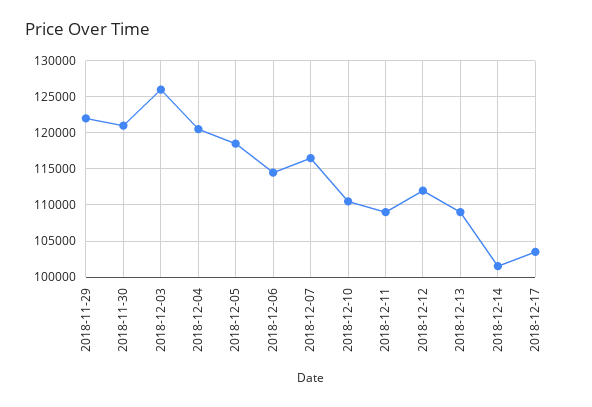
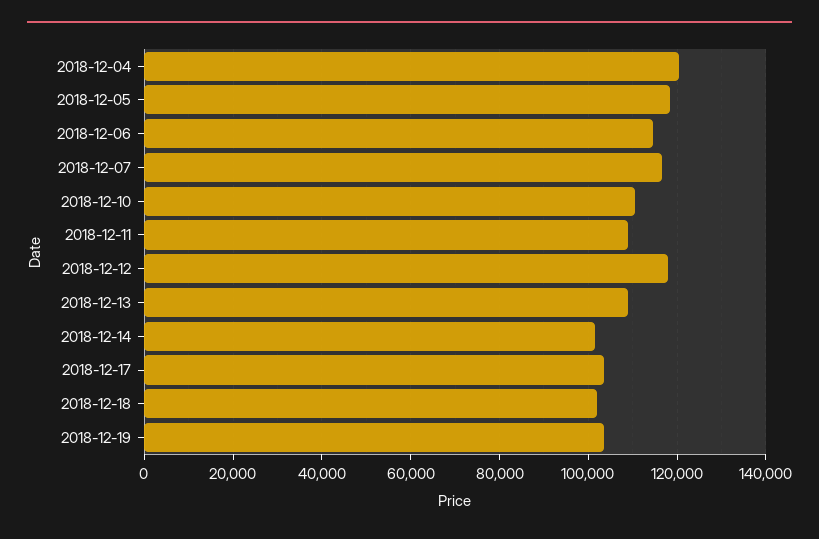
2018-11-29: 122000 -> none
2018-11-30: 121000 -> none
2018-12-03: 126000 -> none
2018-12-12: 112000 -> 118000
2018-12-18: none -> 102000
2018-12-19: none -> 104000

